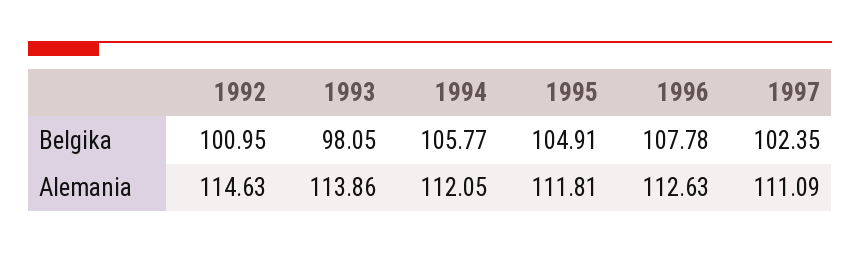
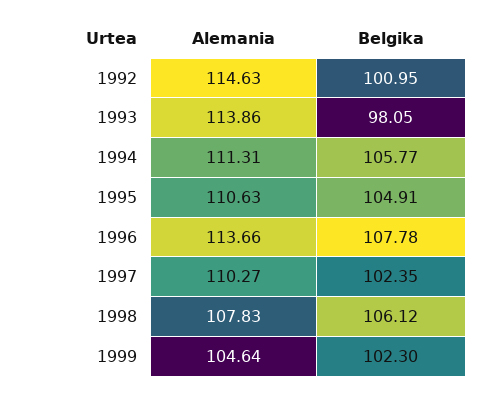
1994, Alemania: 112.05 -> 111.31
1995, Alemania: 111.81 -> 110.63
1996, Alemania: 112.63 -> 113.66
1997, Alemania: 111.09 -> 110.27
1998, Alemania: none -> 107.83
1998, Belgika: none -> 106.12
1999, Alemania: none -> 104.64
1999, Belgika: none -> 102.3

